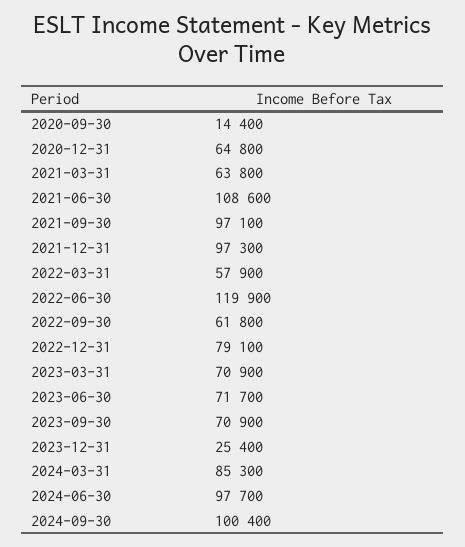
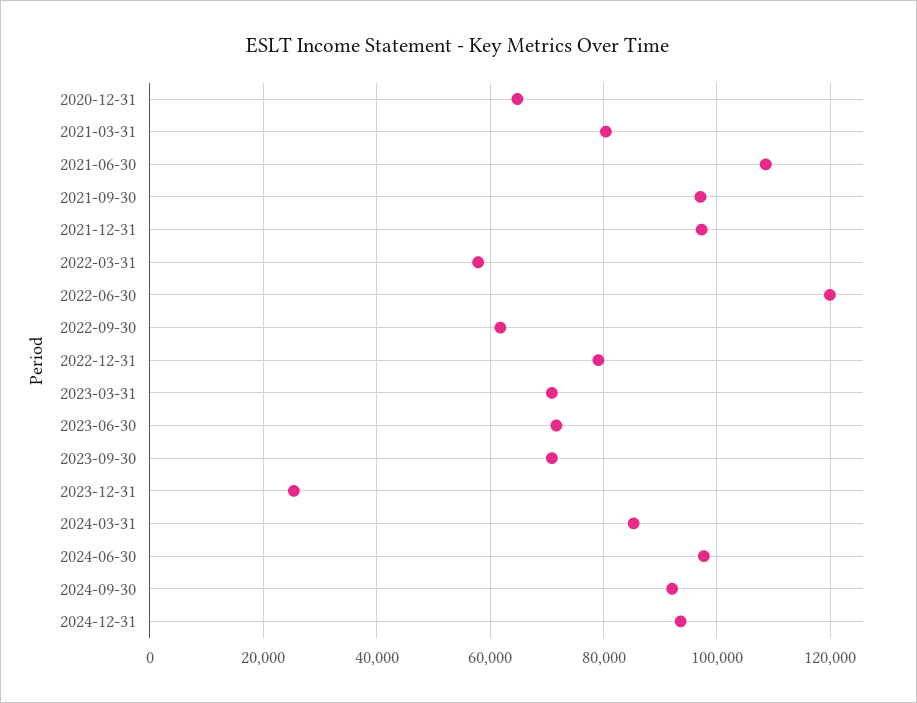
2020-09-30: 14400 -> none
2021-03-31: 63800 -> 80000
2024-09-30: 100400 -> 92000
2024-12-31: none -> 94000

